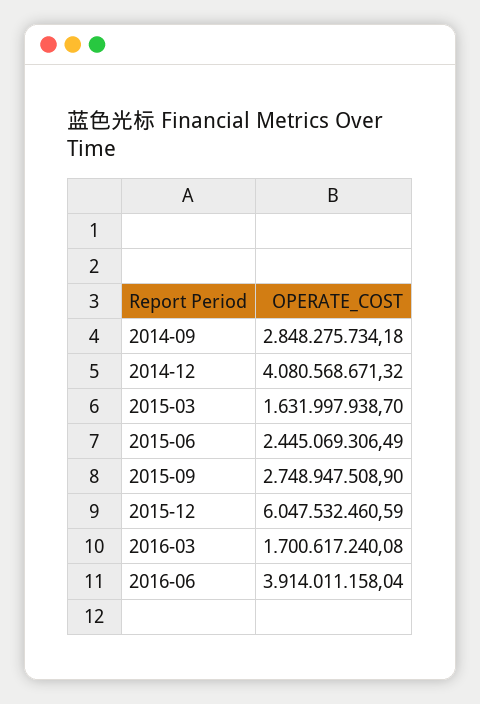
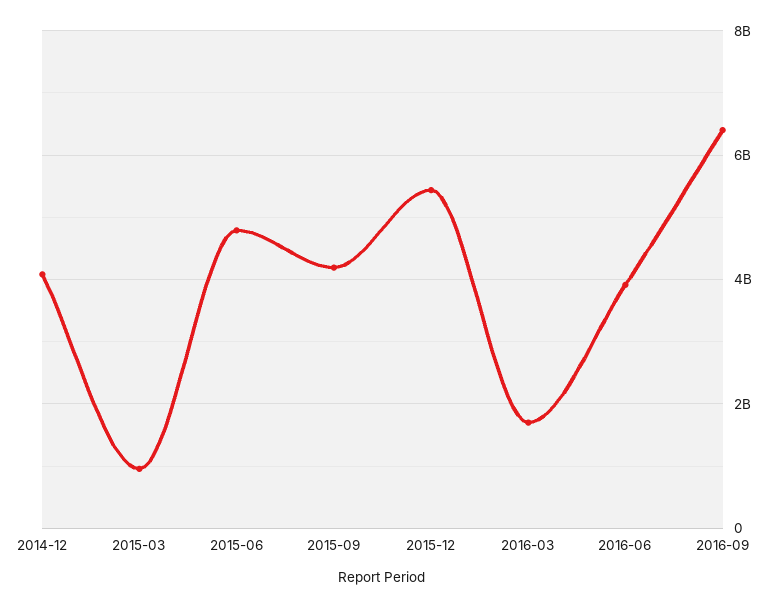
2014-09: 2848275734.18 -> none
2015-03: 1631997938.7 -> 1000000000
2015-06: 2445069306.49 -> 4800000000
2015-09: 2748947508.9 -> 4200000000
2015-12: 6047532460.59 -> 5400000000
2016-09: none -> 6400000000

